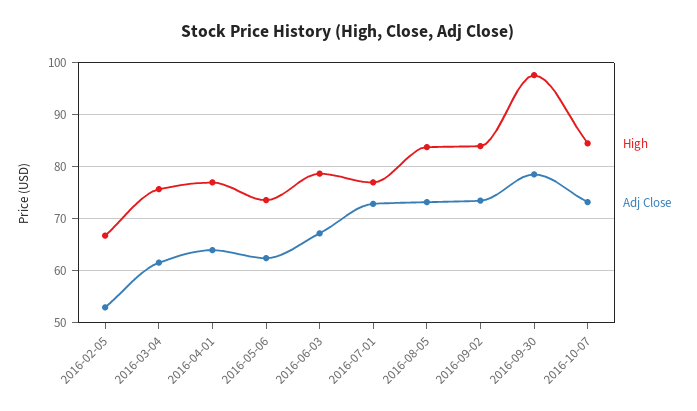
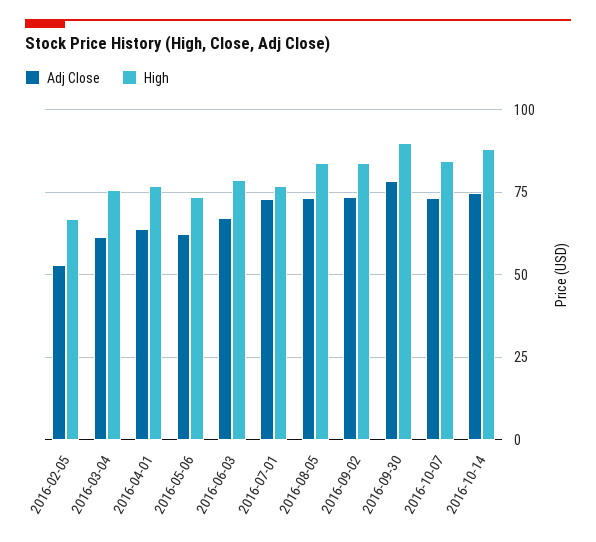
High, 2016-09-30: 98 -> 90
Adj Close, 2016-10-14: none -> 75
High, 2016-10-14: none -> 87.5

